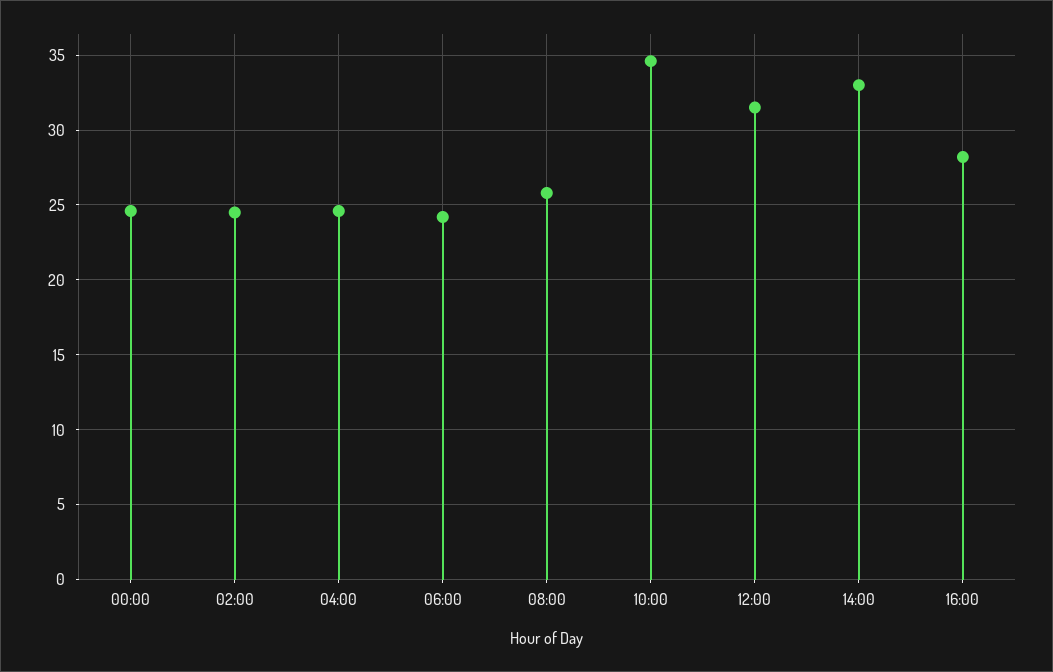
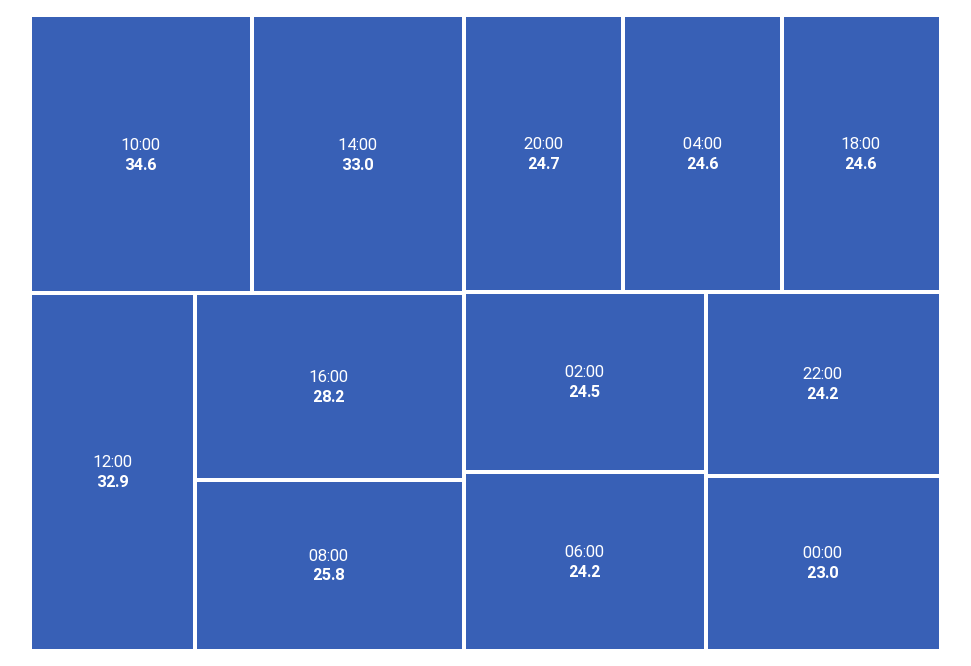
00:00: 24.5 -> 23
12:00: 31.5 -> 32.9
20:00: none -> 24.7
18:00: none -> 24.6
22:00: none -> 24.2

